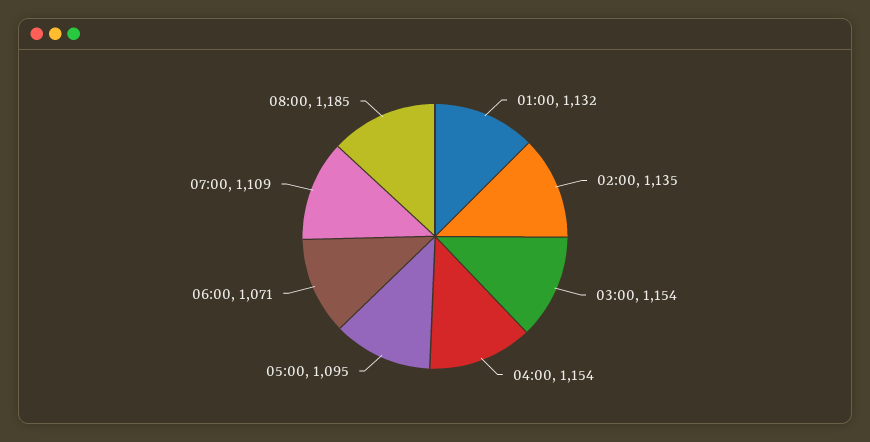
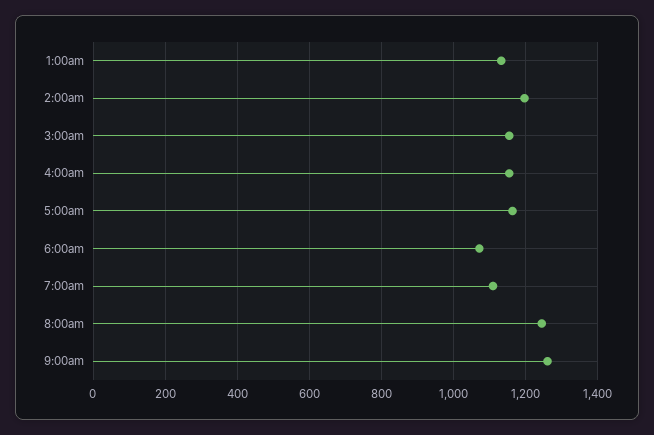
02:00: 1135 -> 1200
05:00: 1095 -> 1160
08:00: 1185 -> 1240
9:00am: none -> 1260

